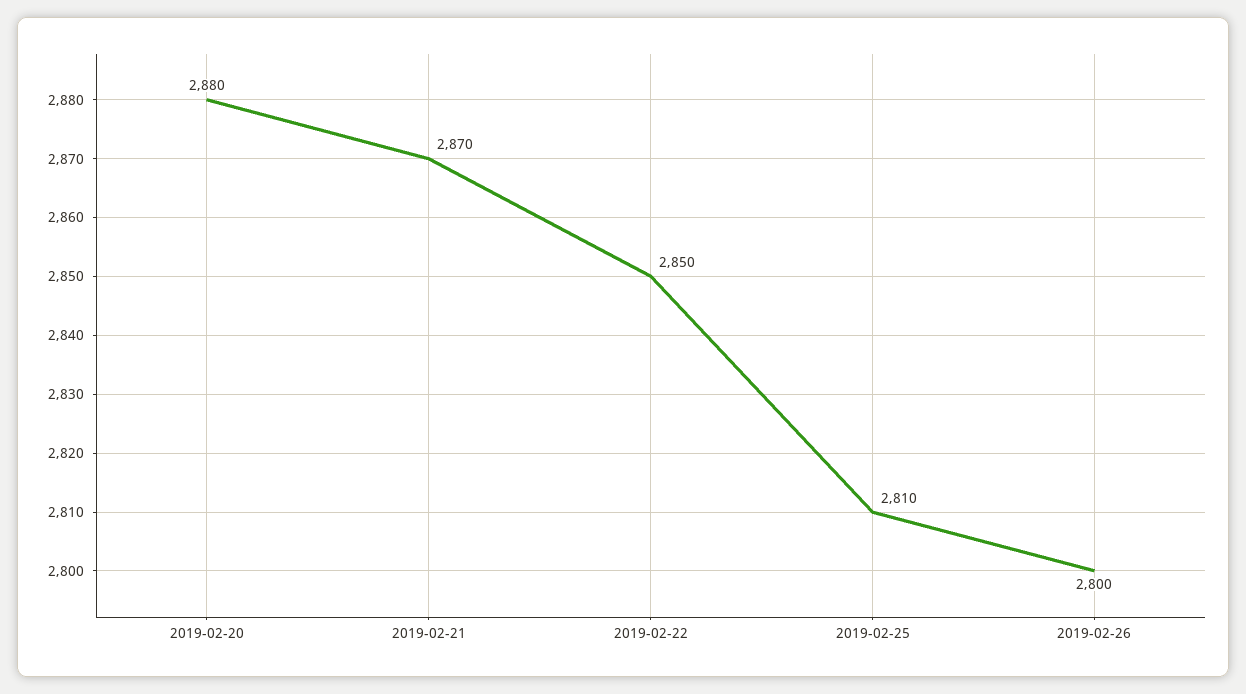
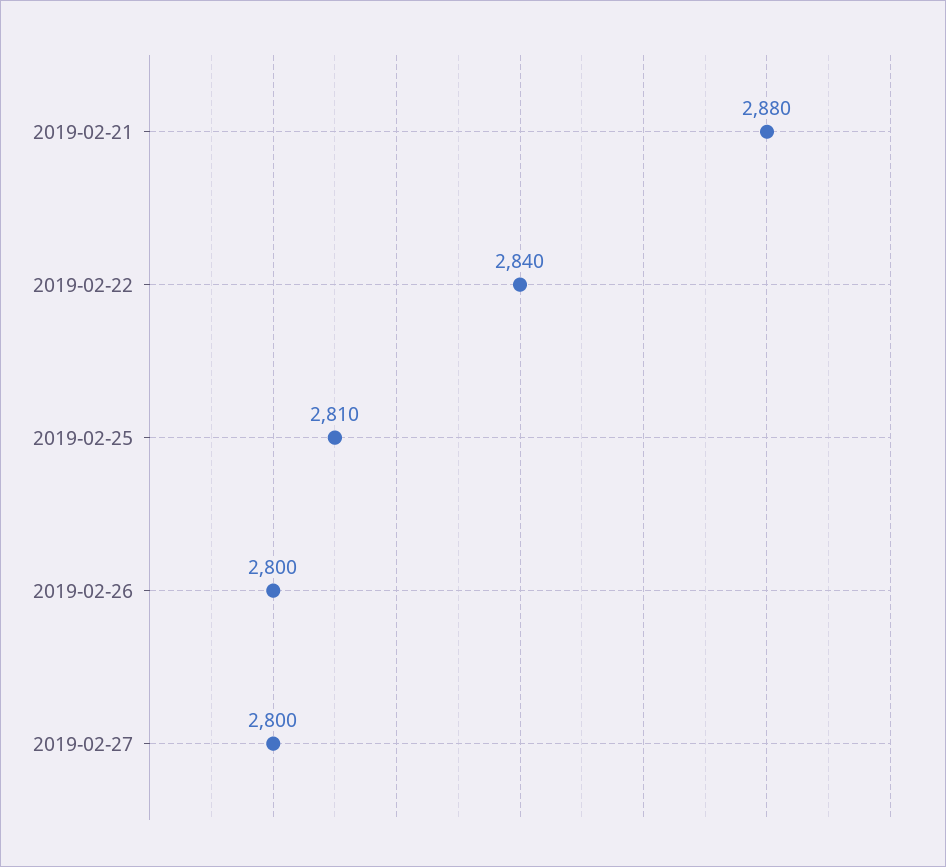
2019-02-20: 2880 -> none
2019-02-21: 2870 -> 2880
2019-02-22: 2850 -> 2840
2019-02-27: none -> 2800

